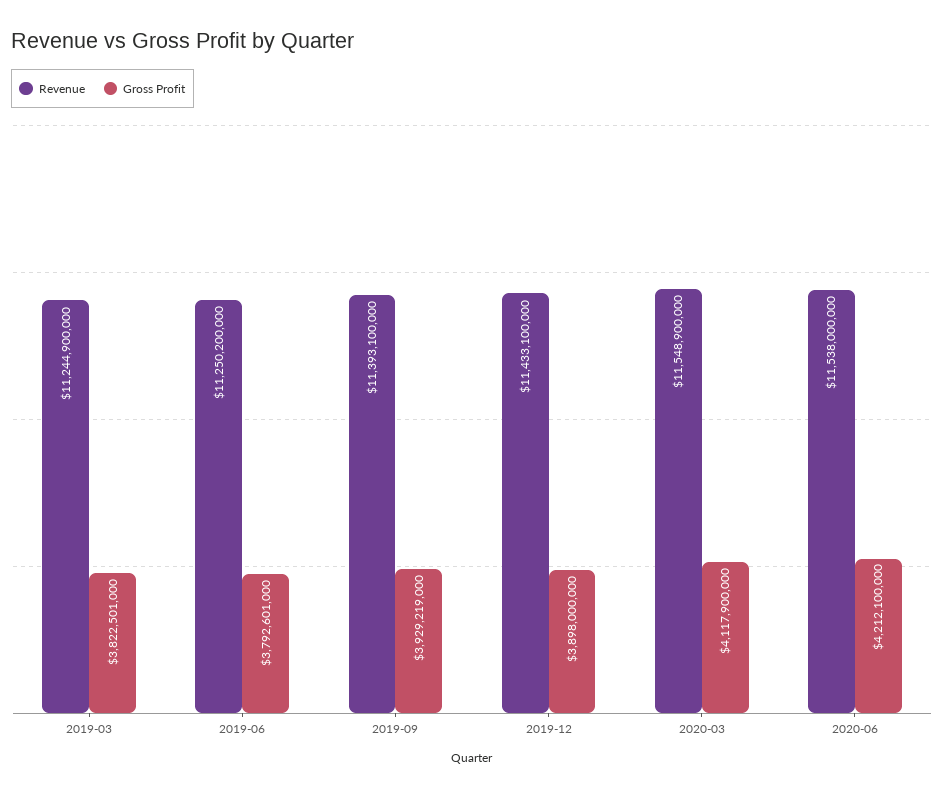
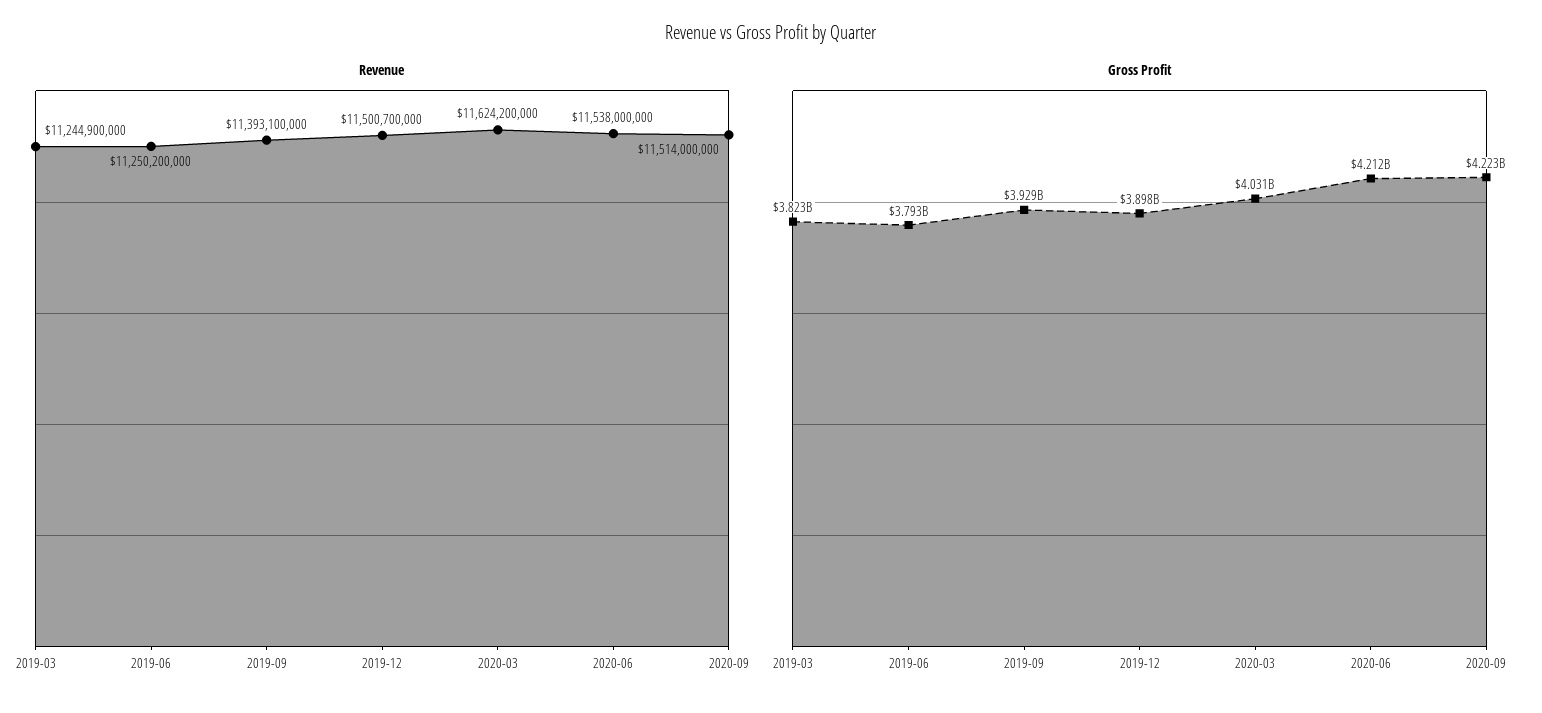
Revenue, 2019-12: 11433100000 -> 11500700000
Revenue, 2020-03: 11548900000 -> 11624200000
Gross Profit, 2020-03: 4117900000 -> 4031000000
Revenue, 2020-09: none -> 11514000000
Gross Profit, 2020-09: none -> 4223000000

